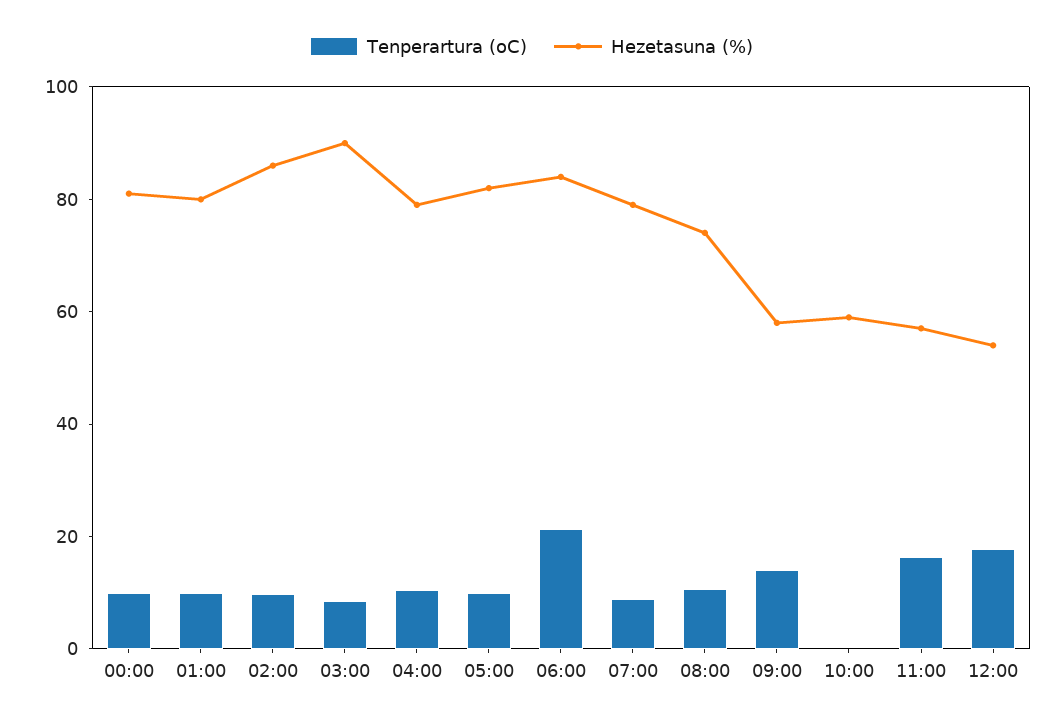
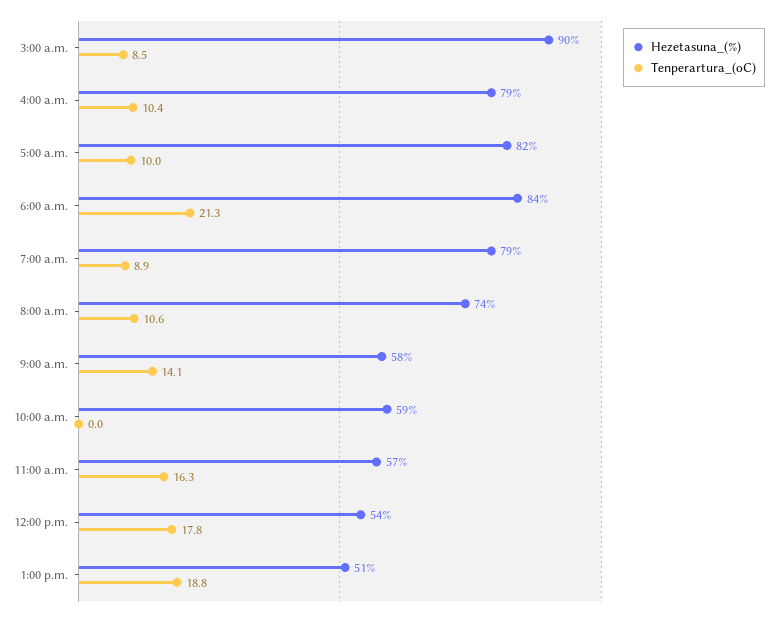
Tenperartura (oC), 00:00: 10 -> none
Hezetasuna (%), 00:00: 80 -> none
Tenperartura (oC), 01:00: 10 -> none
Hezetasuna (%), 01:00: 80 -> none
Tenperartura (oC), 02:00: 10 -> none
Hezetasuna (%), 02:00: 85 -> none
Hezetasuna (%), 1:00 p.m.: none -> 51
Tenperartura (oC), 1:00 p.m.: none -> 18.8

